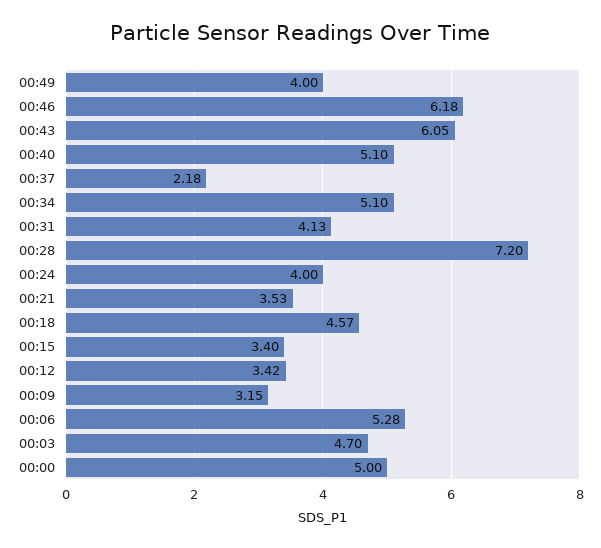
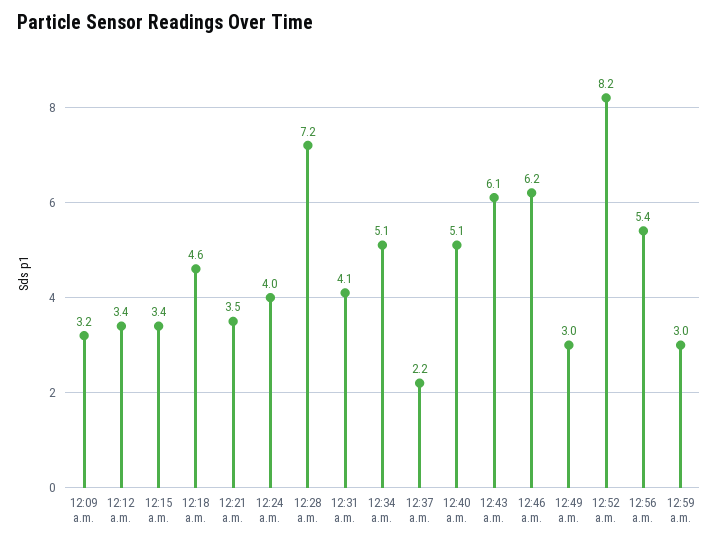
00:49: 4 -> 3
00:06: 5.28 -> none
00:03: 4.7 -> none
00:00: 5 -> none
12:52 a.m.: none -> 8.2
12:56 a.m.: none -> 5.4
12:59 a.m.: none -> 3

